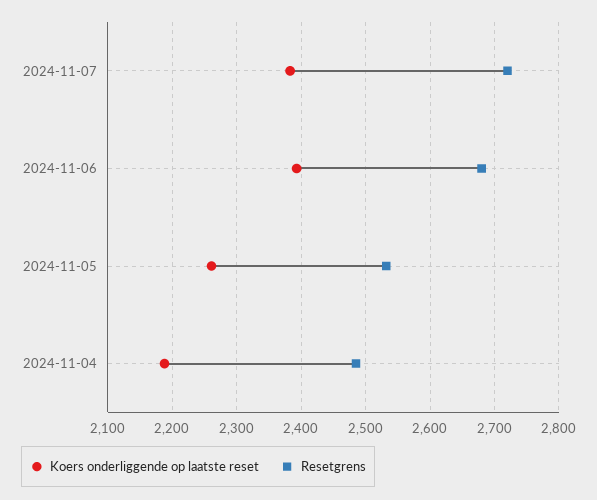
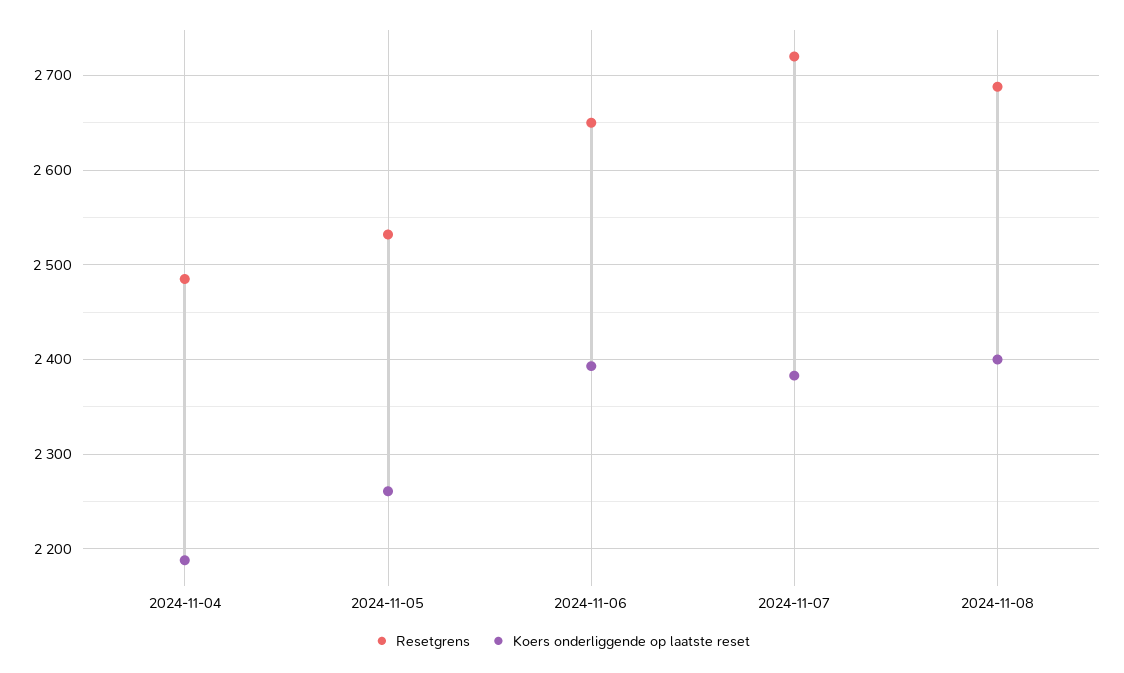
Resetgrens, 2024-11-06: 2680 -> 2650
Resetgrens, 2024-11-08: none -> 2690
Koers onderliggende op laatste reset, 2024-11-08: none -> 2400

